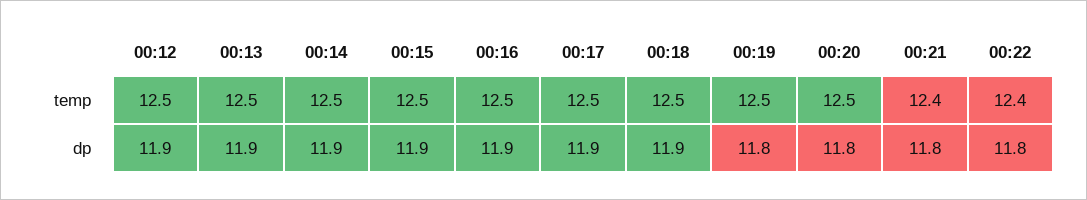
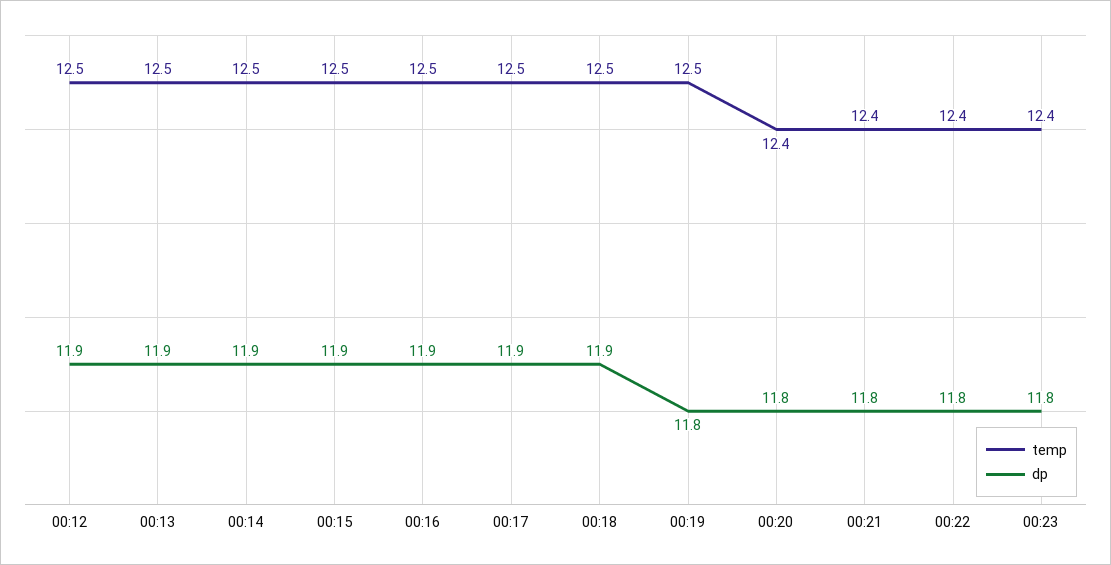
temp, 00:20: 12.5 -> 12.4
temp, 00:23: none -> 12.4
dp, 00:23: none -> 11.8

